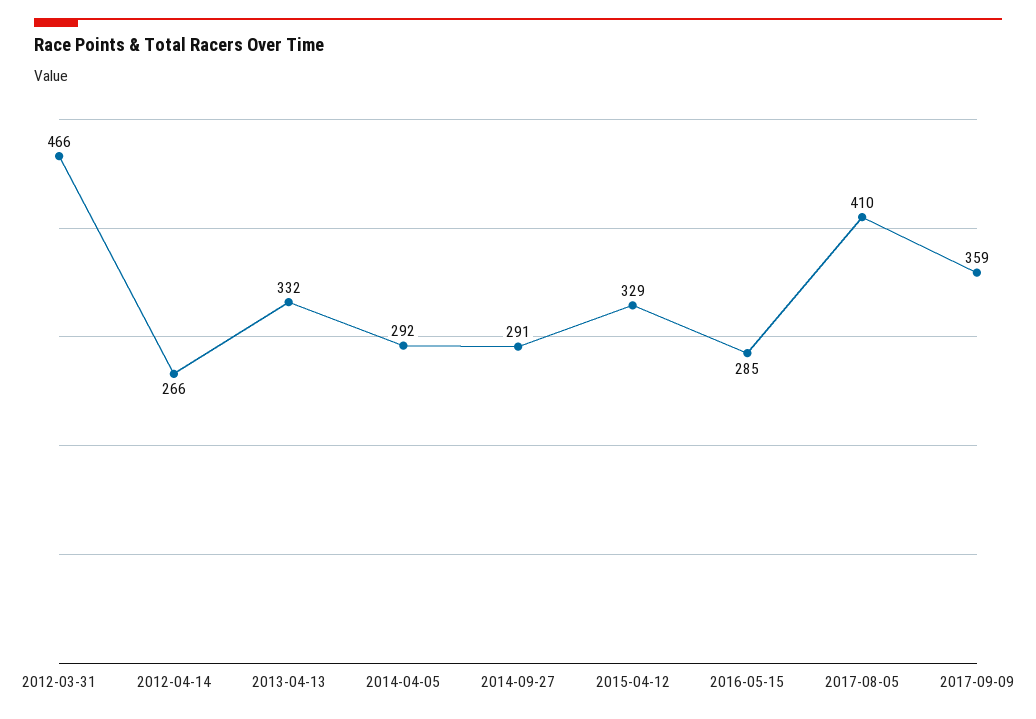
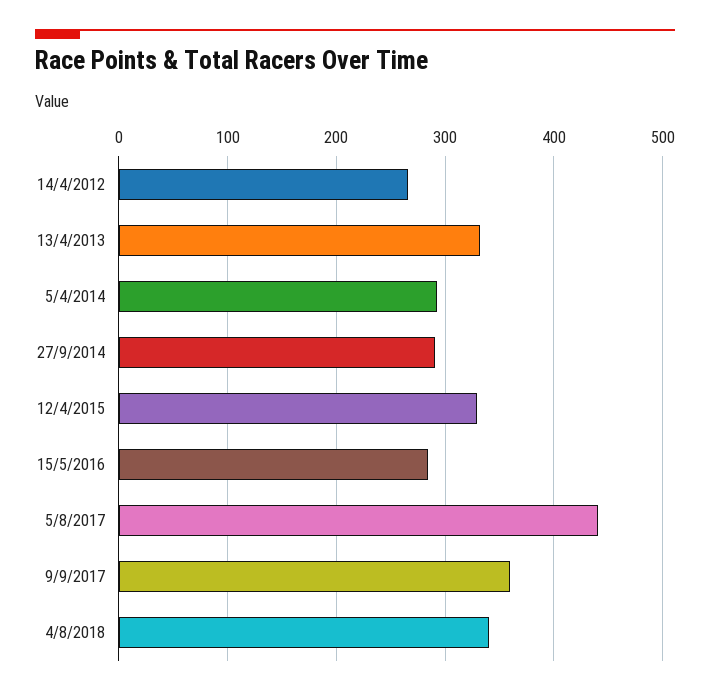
2012-03-31: 466 -> none
2017-08-05: 410 -> 440
4/8/2018: none -> 340

